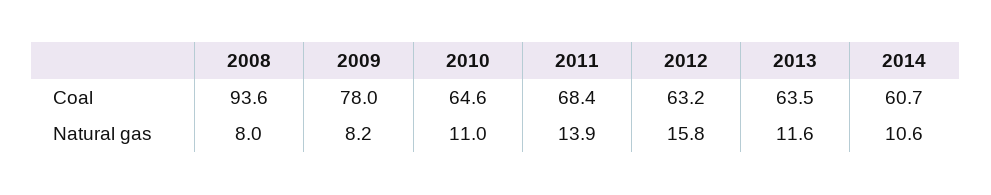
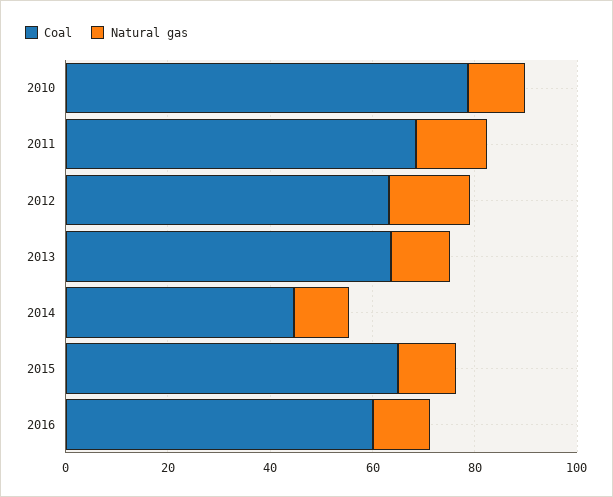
Coal, 2008: 93.6 -> none
Coal, 2009: 78 -> none
Coal, 2010: 64.6 -> 80
Coal, 2014: 60.7 -> 45
Natural gas, 2008: 8 -> none
Natural gas, 2009: 8.2 -> none
Coal, 2015: none -> 65
Natural gas, 2015: none -> 10
Coal, 2016: none -> 60
Natural gas, 2016: none -> 10

